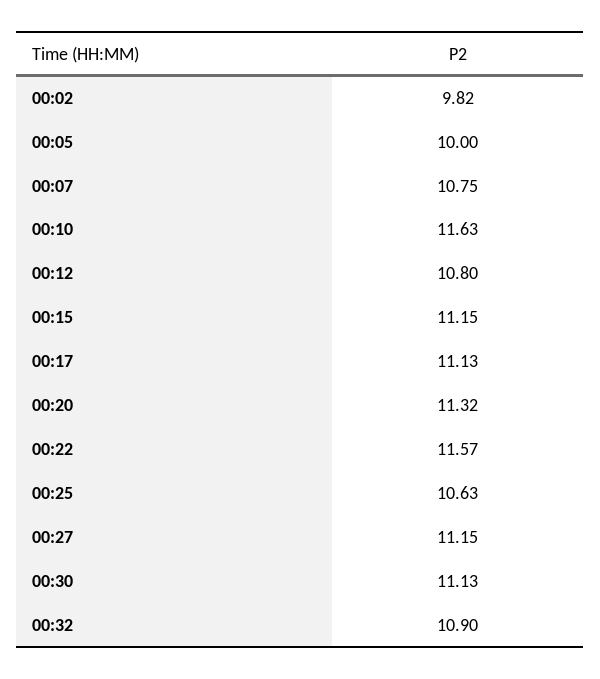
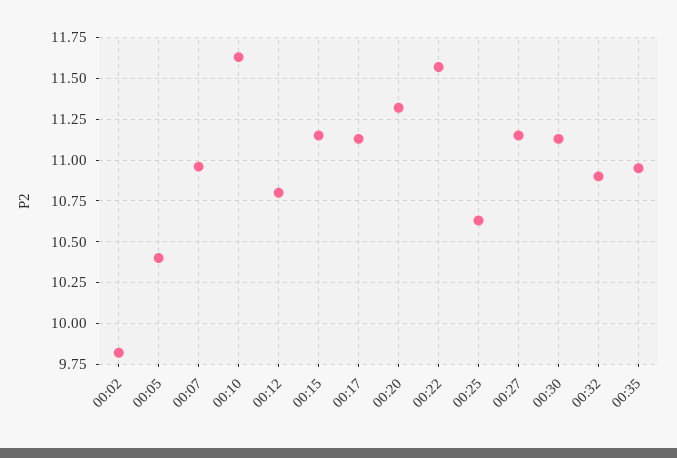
00:05: 10 -> 10.4
00:07: 10.75 -> 10.95
00:35: none -> 10.95

